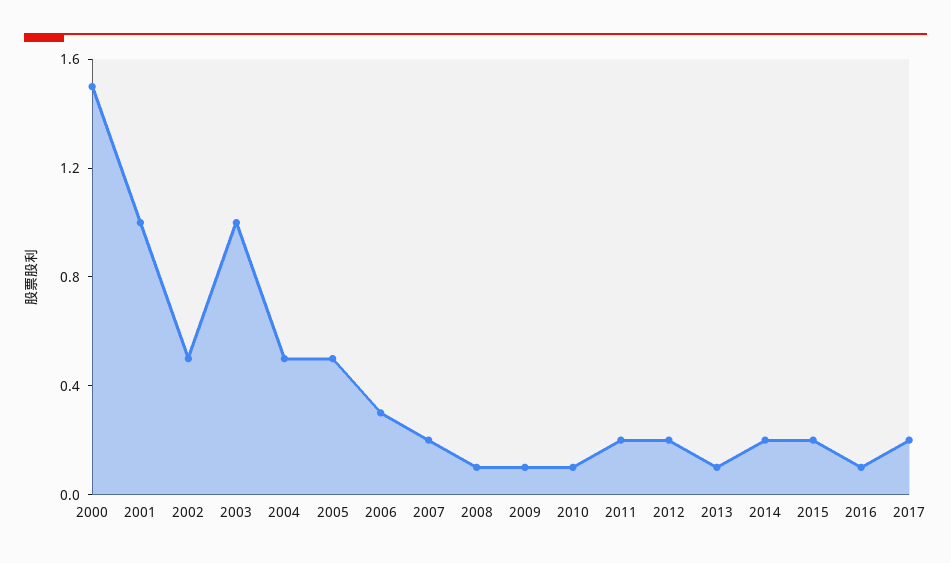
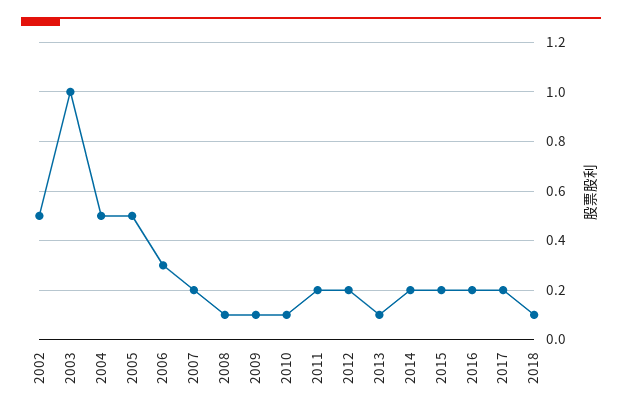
2000: 1.5 -> none
2001: 1 -> none
2016: 0.1 -> 0.2
2018: none -> 0.1

